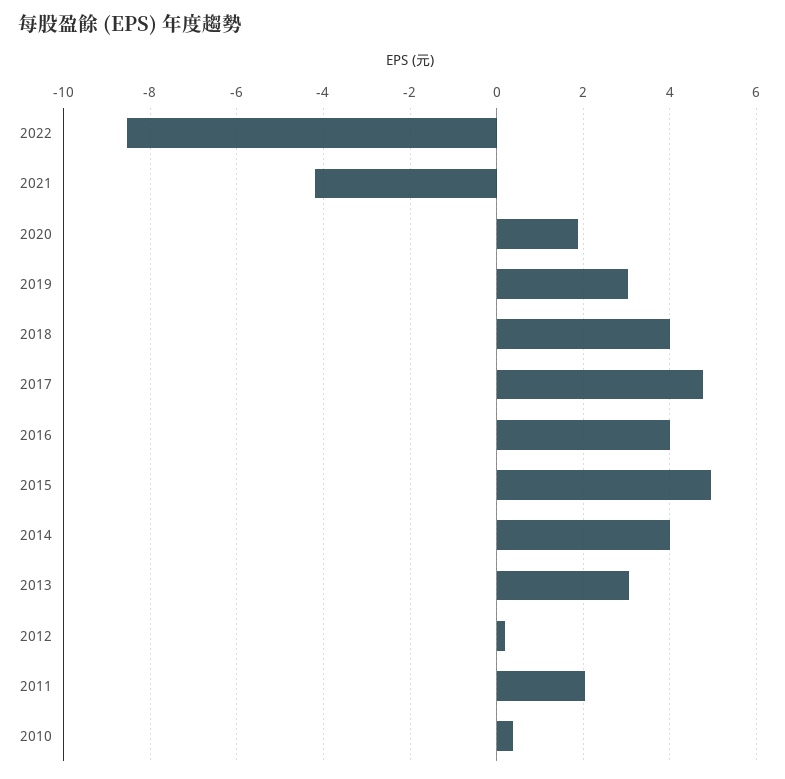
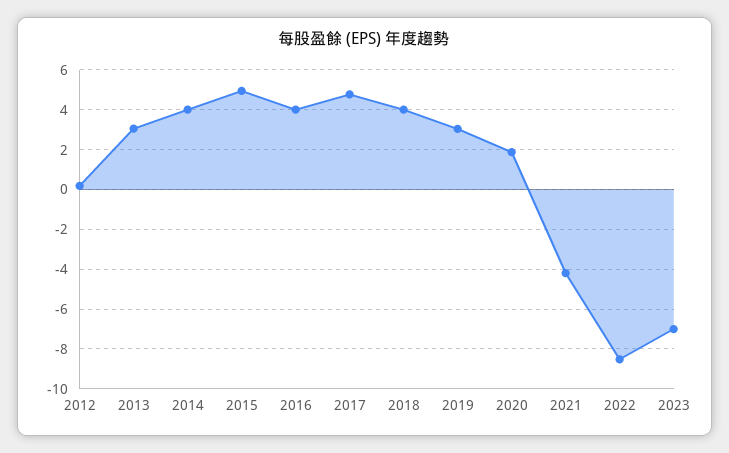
2011: 2 -> none
2010: 0.4 -> none
2023: none -> -7

